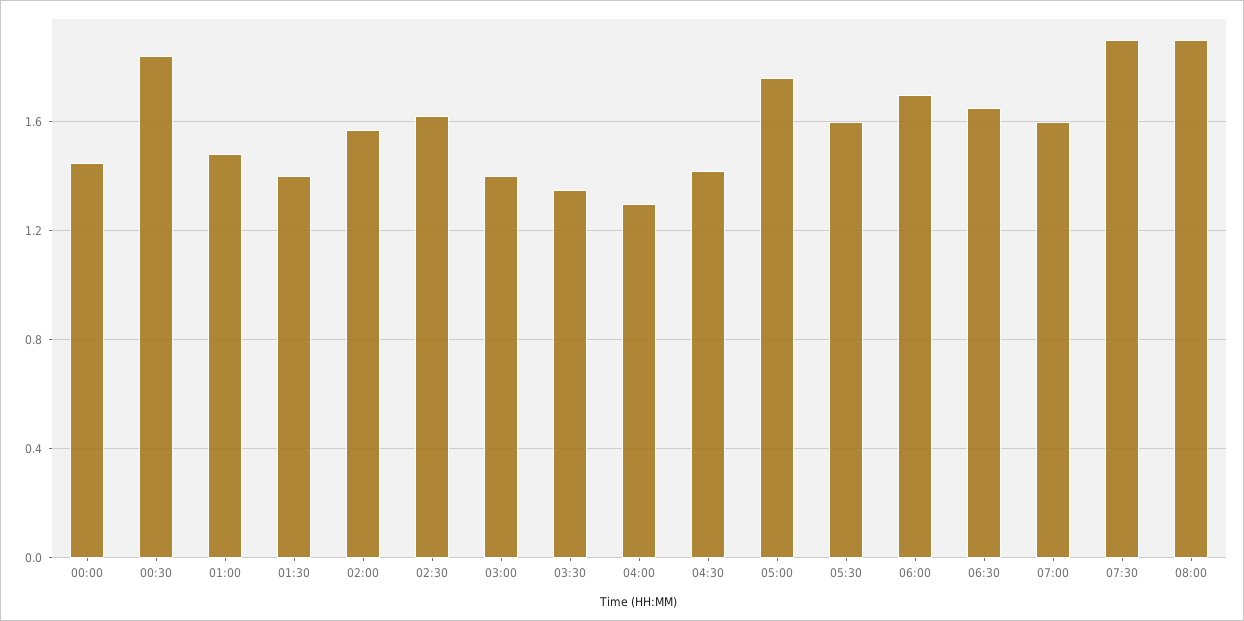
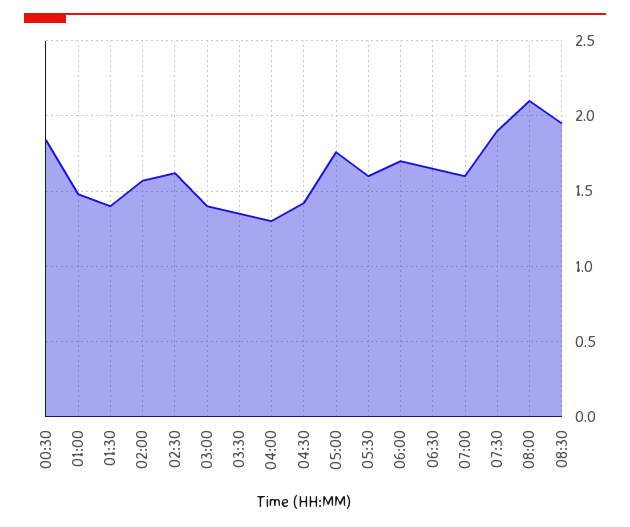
00:00: 1.45 -> none
08:00: 1.9 -> 2.1
08:30: none -> 1.95

